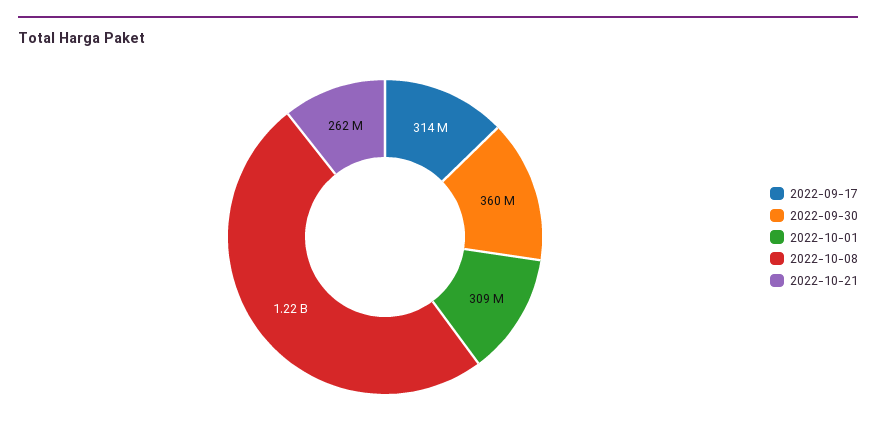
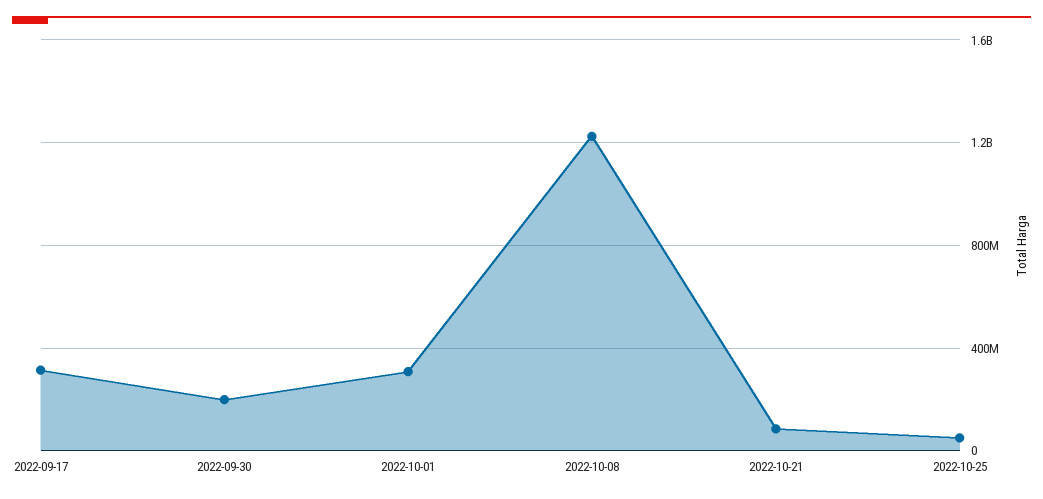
2022-09-30: 360000000 -> 200000000
2022-10-21: 262000000 -> 100000000
2022-10-25: none -> 50000000

